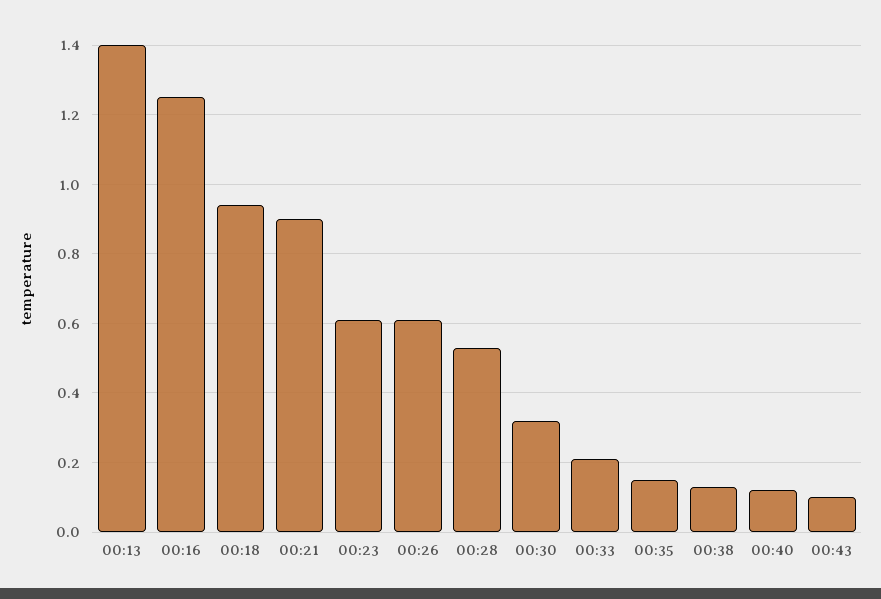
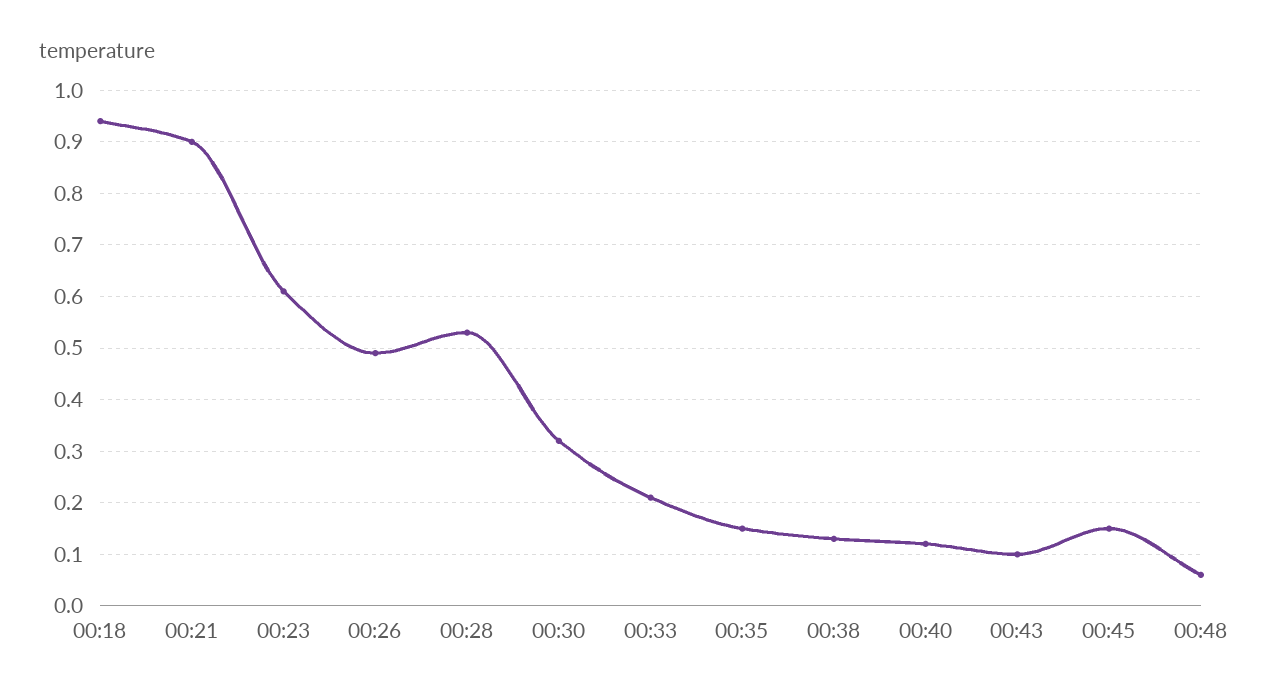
00:13: 1.4 -> none
00:16: 1.25 -> none
00:26: 0.6 -> 0.5
00:45: none -> 0.15
00:48: none -> 0.05

